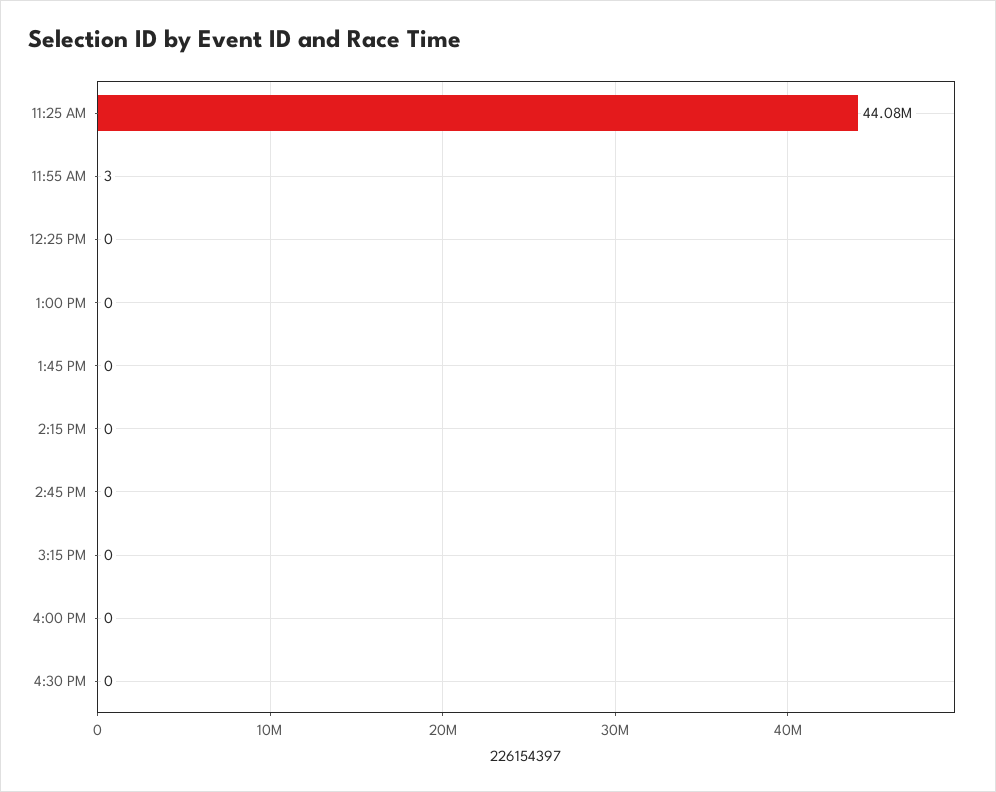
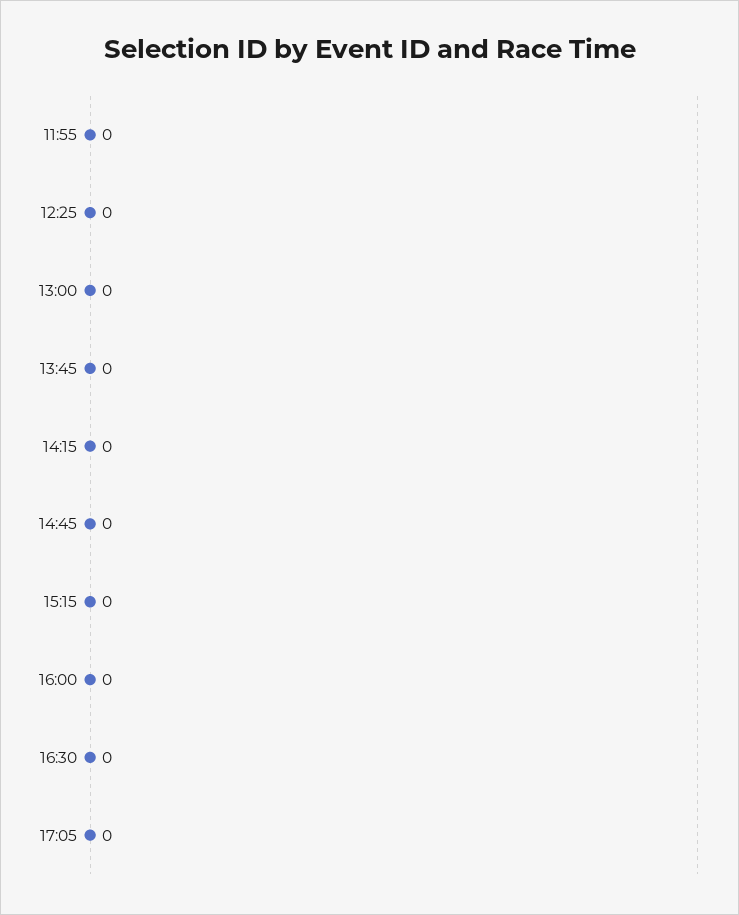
11:25 AM: 44080000 -> none
11:55 AM: 3 -> 0
17:05: none -> 0

